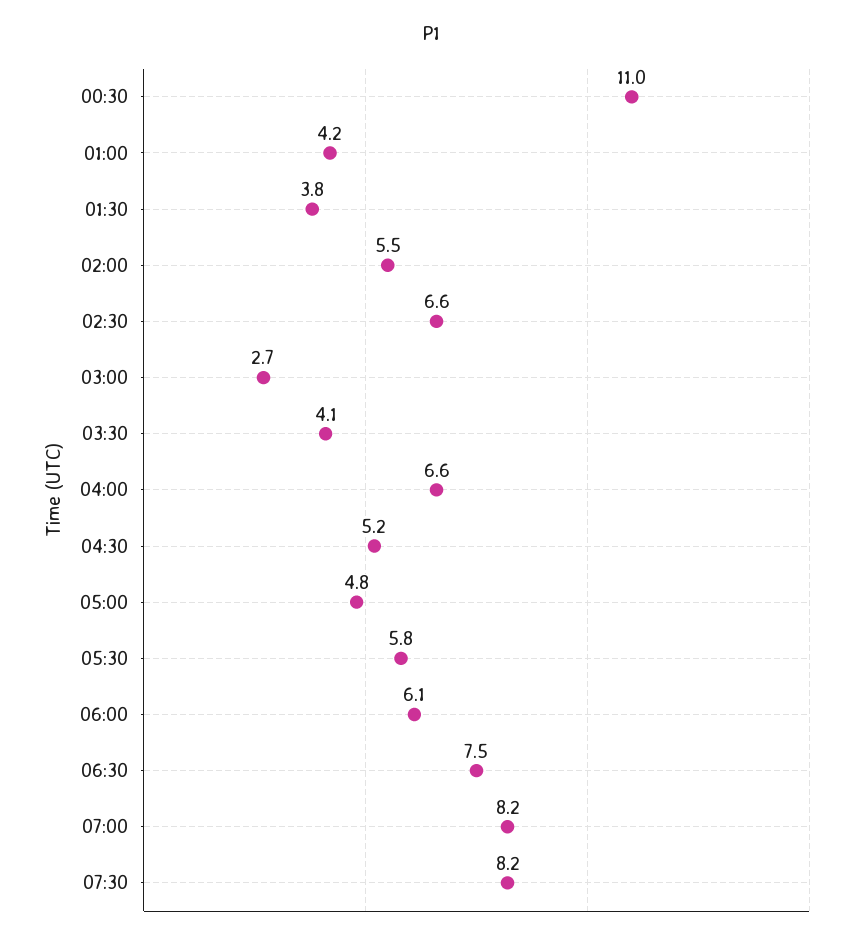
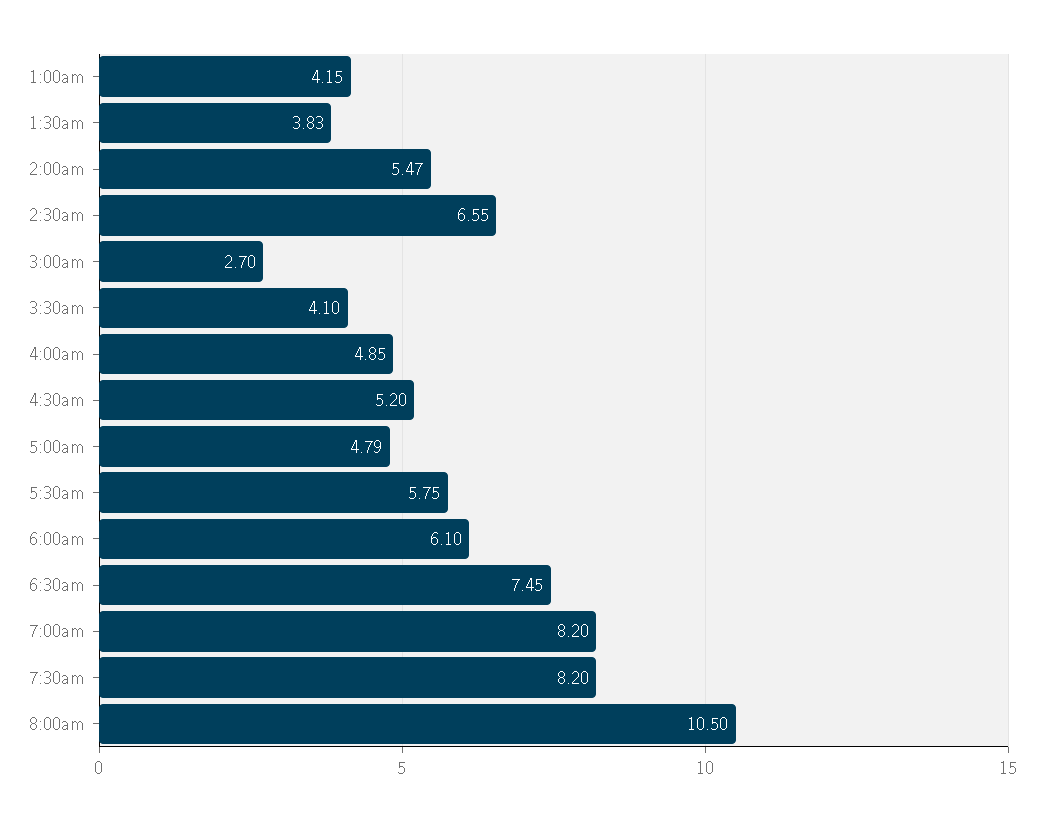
00:30: 11 -> none
04:00: 6.6 -> 4.85
8:00am: none -> 10.5

